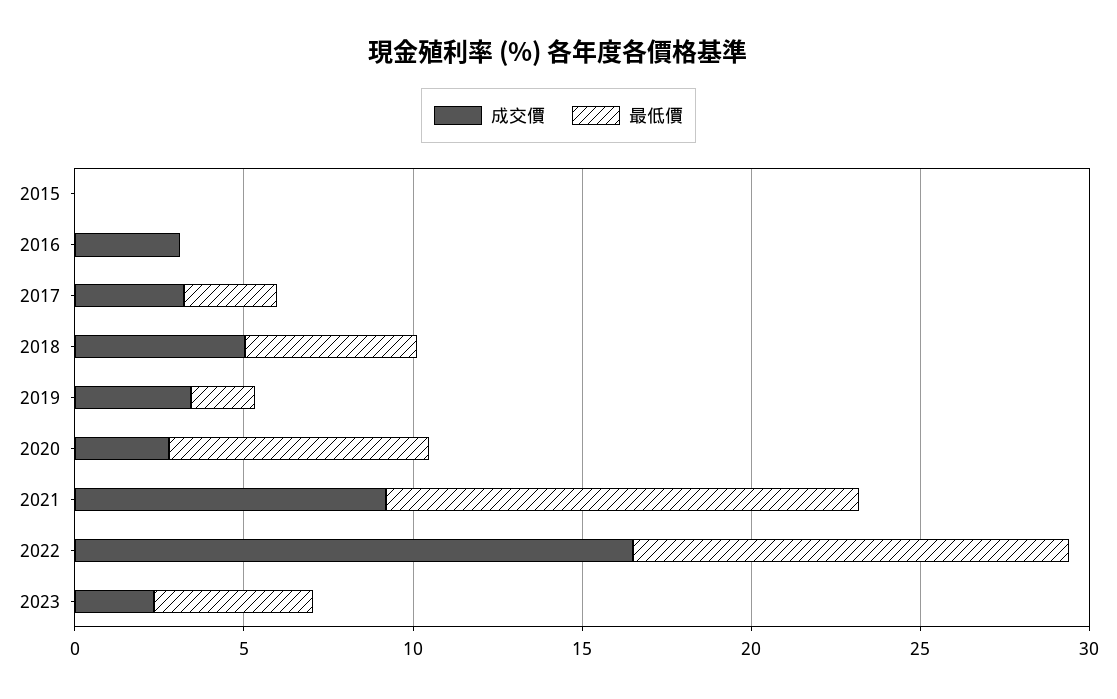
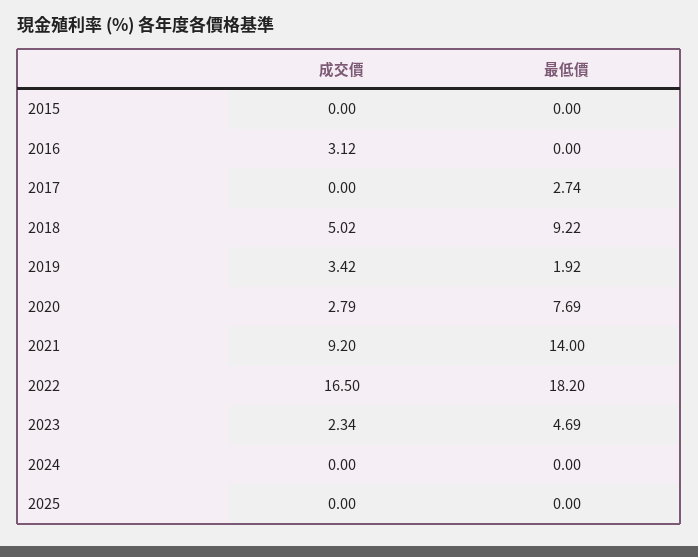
成交價, 2017: 3 -> 0
最低價, 2018: 5 -> 9.22
最低價, 2022: 13 -> 18.2
成交價, 2024: none -> 0
最低價, 2024: none -> 0
成交價, 2025: none -> 0
最低價, 2025: none -> 0

